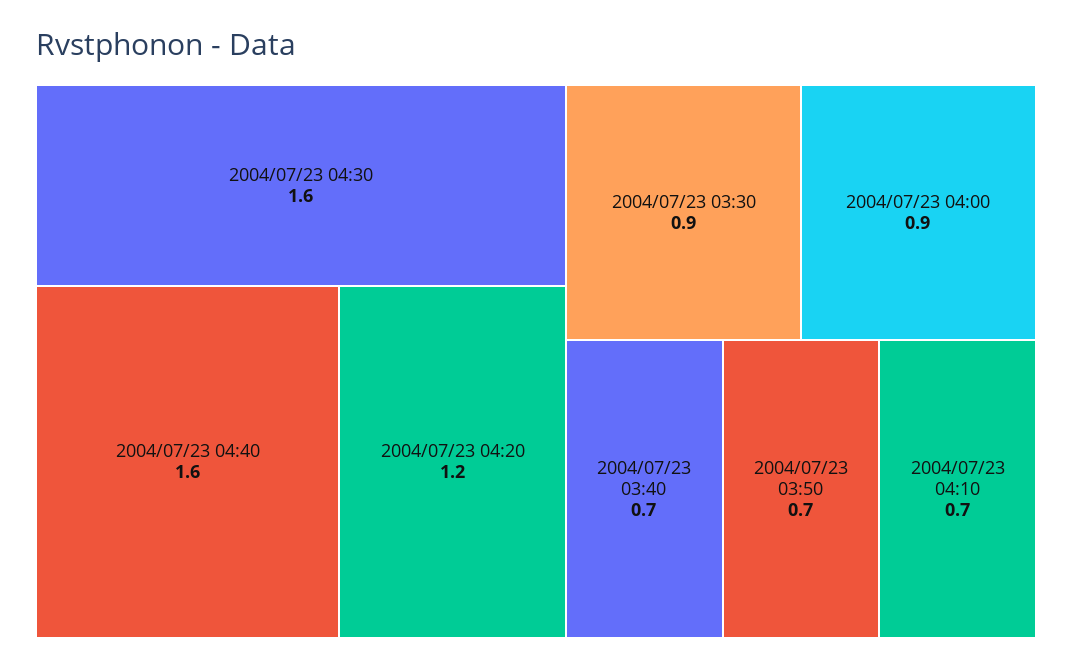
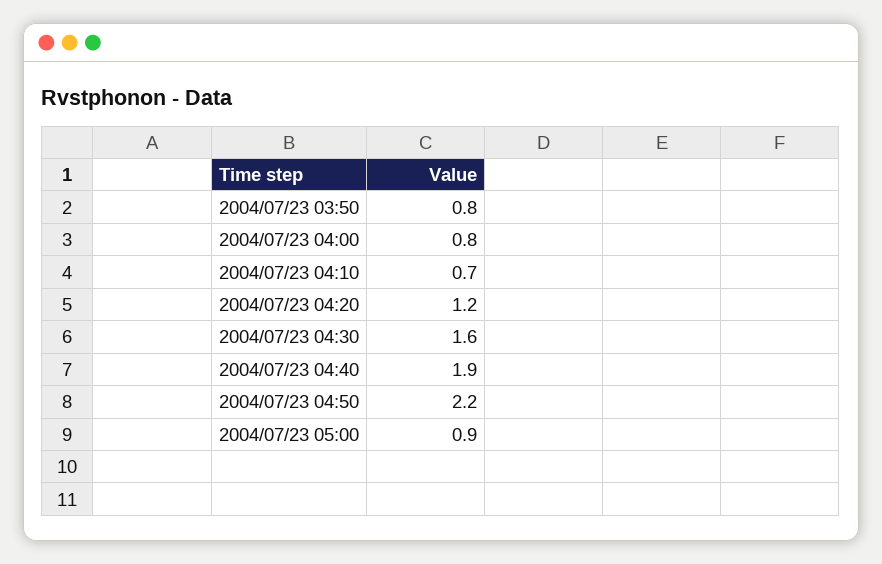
2004/07/23 04:40: 1.6 -> 1.9
2004/07/23 03:30: 0.9 -> none
2004/07/23 04:00: 0.9 -> 0.8
2004/07/23 03:40: 0.7 -> none
2004/07/23 03:50: 0.7 -> 0.8
2004/07/23 04:50: none -> 2.2
2004/07/23 05:00: none -> 0.9

